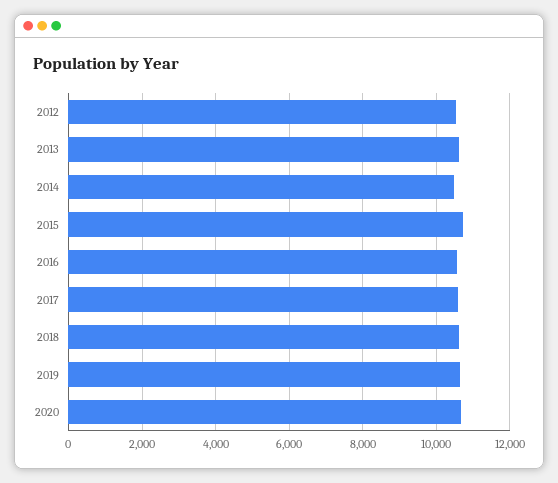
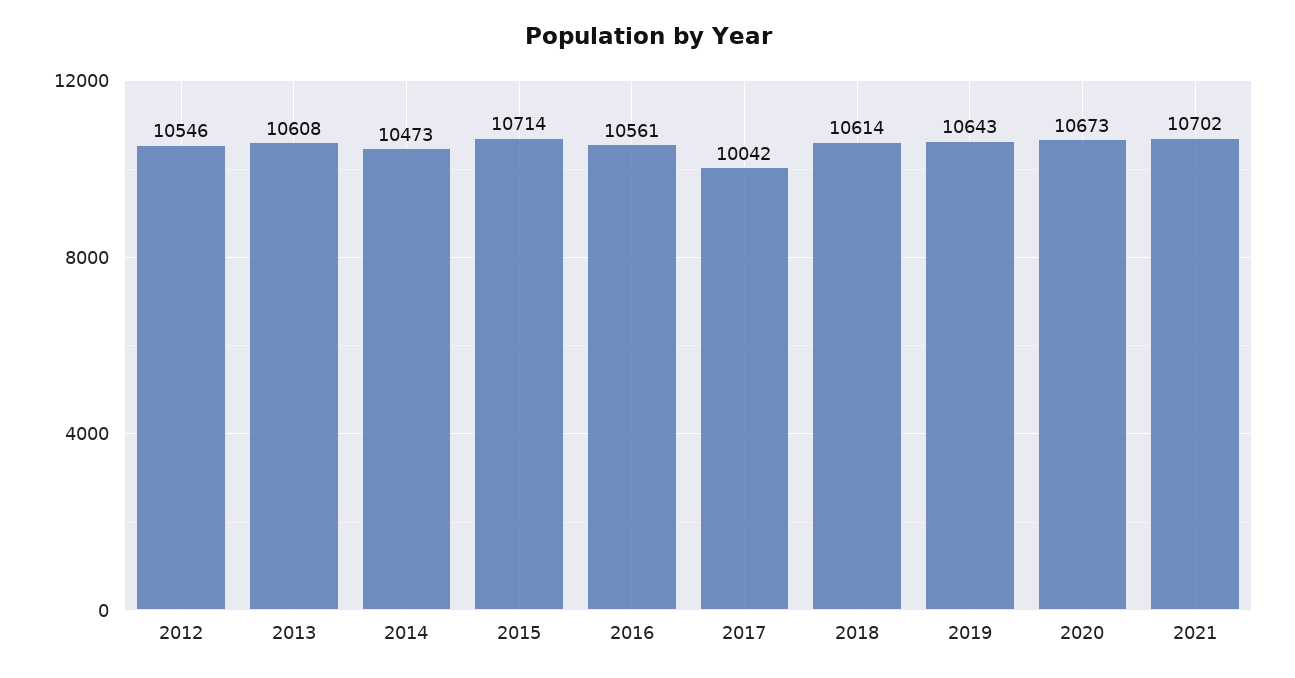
2017: 10600 -> 10042
2021: none -> 10702

